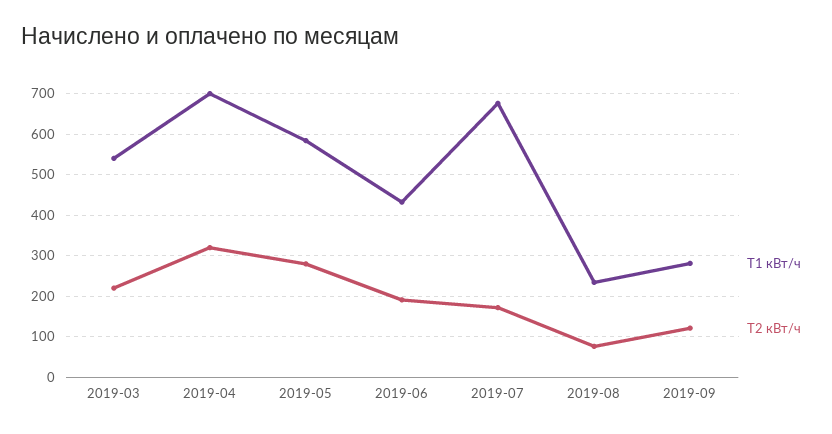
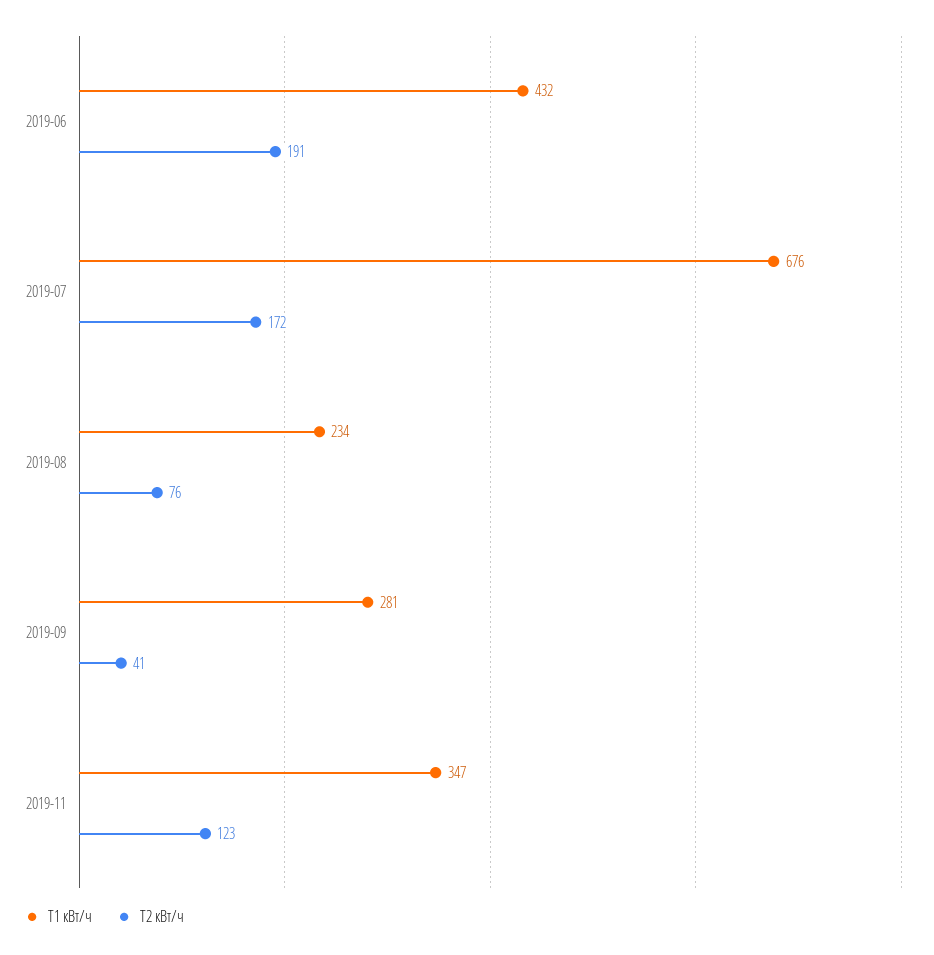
Т1 кВт/ч, 2019-03: 540 -> none
Т2 кВт/ч, 2019-03: 220 -> none
Т1 кВт/ч, 2019-04: 700 -> none
Т2 кВт/ч, 2019-04: 320 -> none
Т1 кВт/ч, 2019-05: 580 -> none
Т2 кВт/ч, 2019-05: 280 -> none
Т2 кВт/ч, 2019-09: 120 -> 41
Т1 кВт/ч, 2019-11: none -> 347
Т2 кВт/ч, 2019-11: none -> 123

